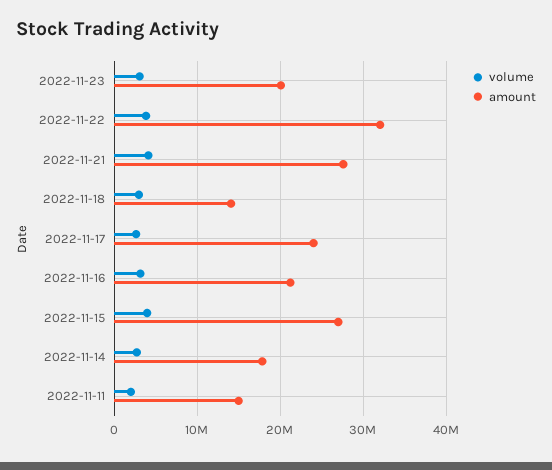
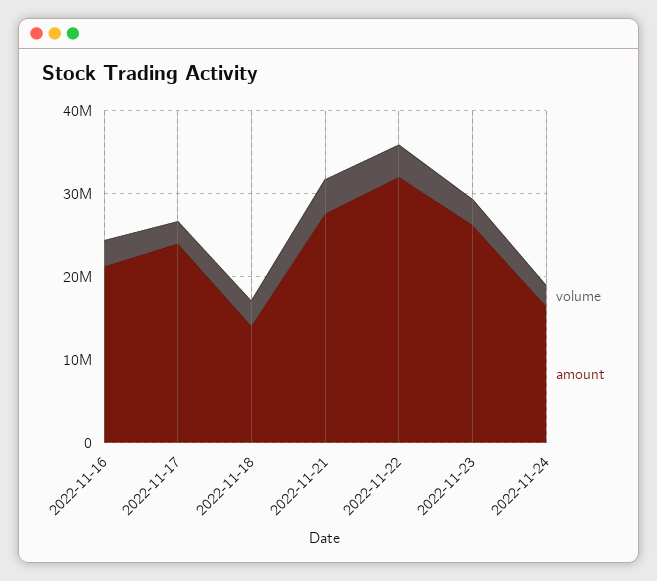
amount, 2022-11-23: 20000000 -> 26000000
volume, 2022-11-15: 4000000 -> none
amount, 2022-11-15: 27000000 -> none
volume, 2022-11-14: 3000000 -> none
amount, 2022-11-14: 18000000 -> none
volume, 2022-11-11: 2000000 -> none
amount, 2022-11-11: 15000000 -> none
volume, 2022-11-24: none -> 2000000
amount, 2022-11-24: none -> 16000000

